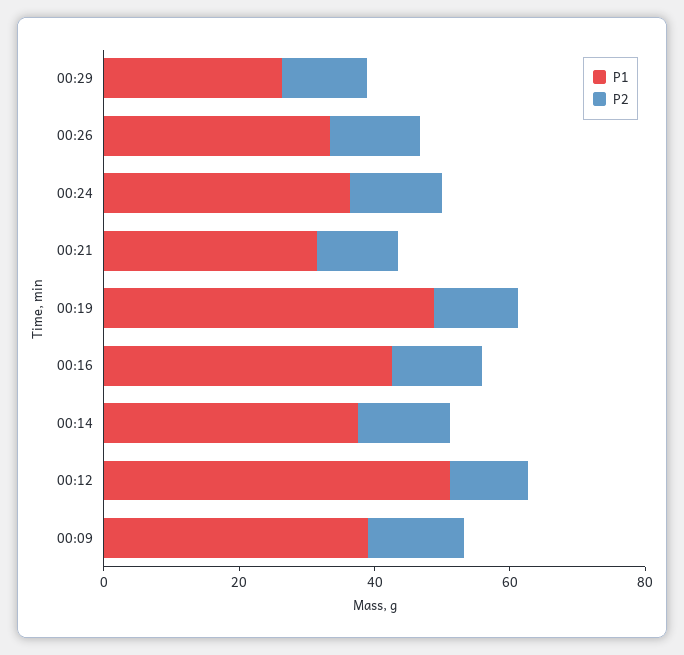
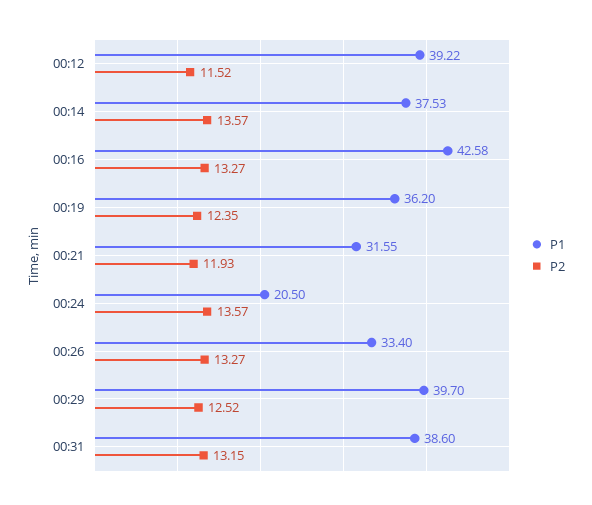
P1, 00:29: 25 -> 39.7
P1, 00:24: 35 -> 20.5
P1, 00:19: 50 -> 36.2
P1, 00:12: 50 -> 39.22
P1, 00:09: 40 -> none
P2, 00:09: 15 -> none
P1, 00:31: none -> 38.6
P2, 00:31: none -> 13.15

